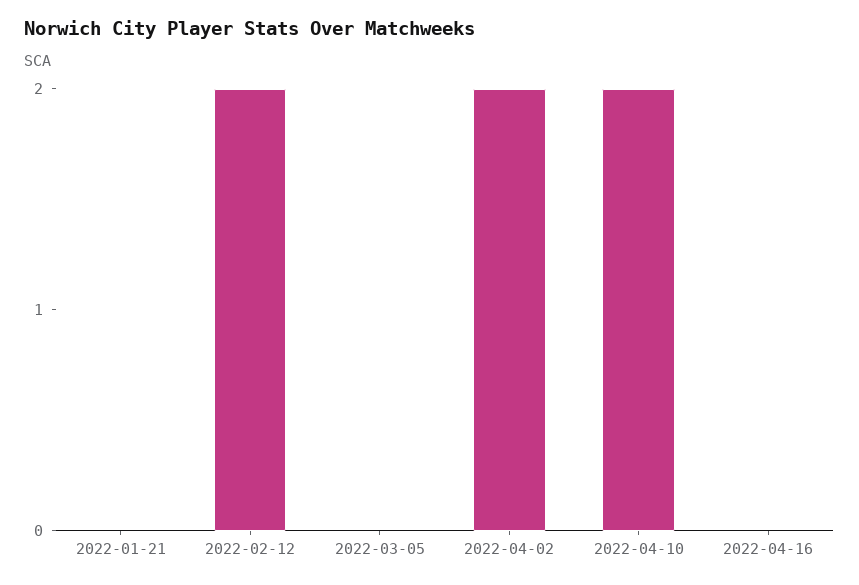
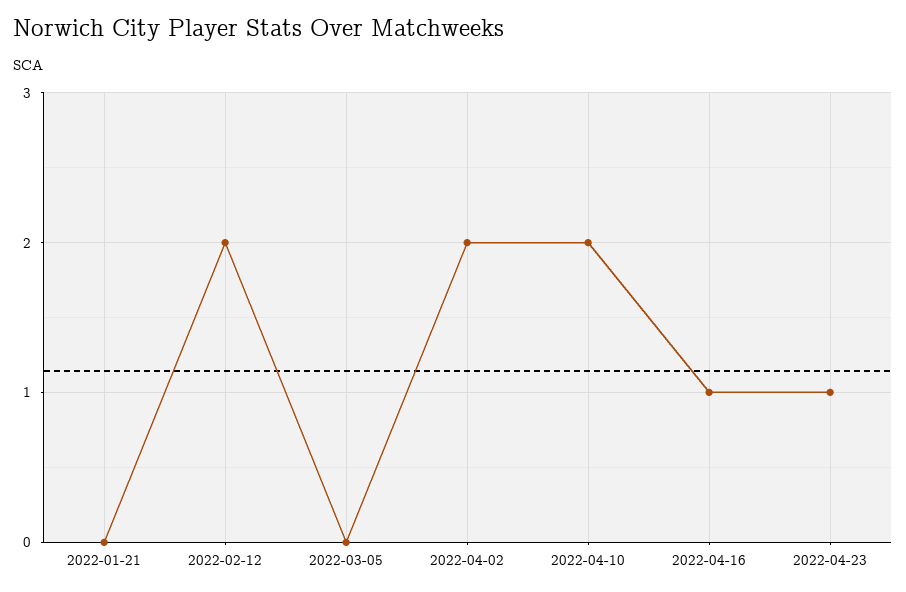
2022-04-16: 0 -> 1
2022-04-23: none -> 1

